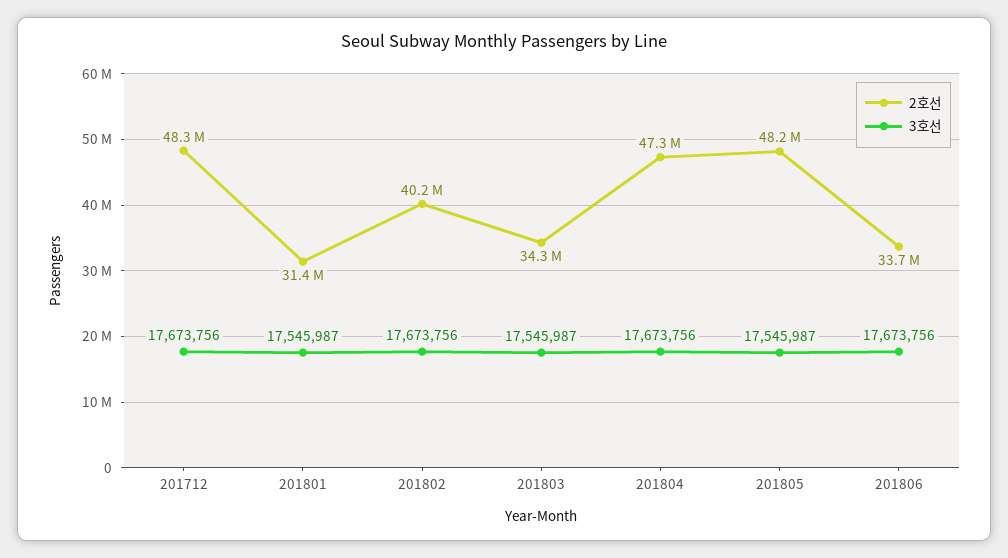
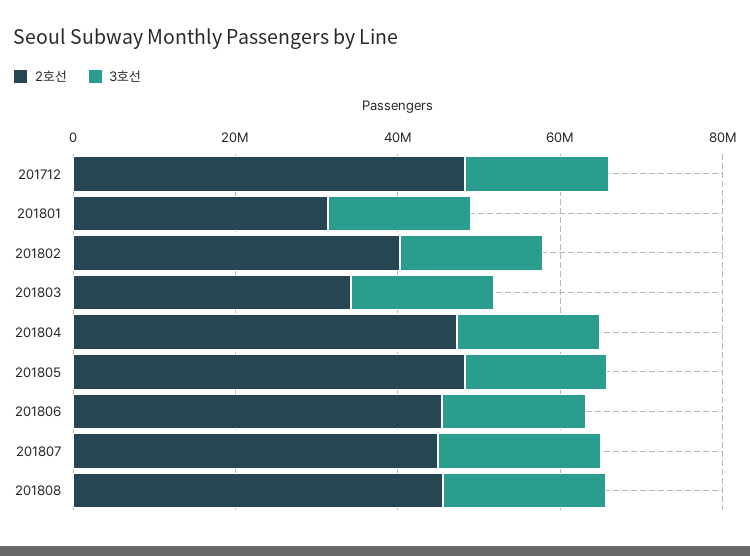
2호선, 201806: 33700000 -> 45000000
2호선, 201807: none -> 45000000
3호선, 201807: none -> 20000000
2호선, 201808: none -> 45000000
3호선, 201808: none -> 20000000

